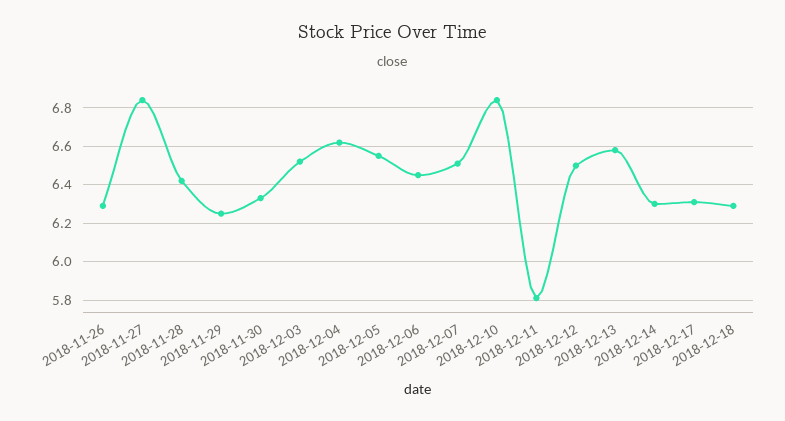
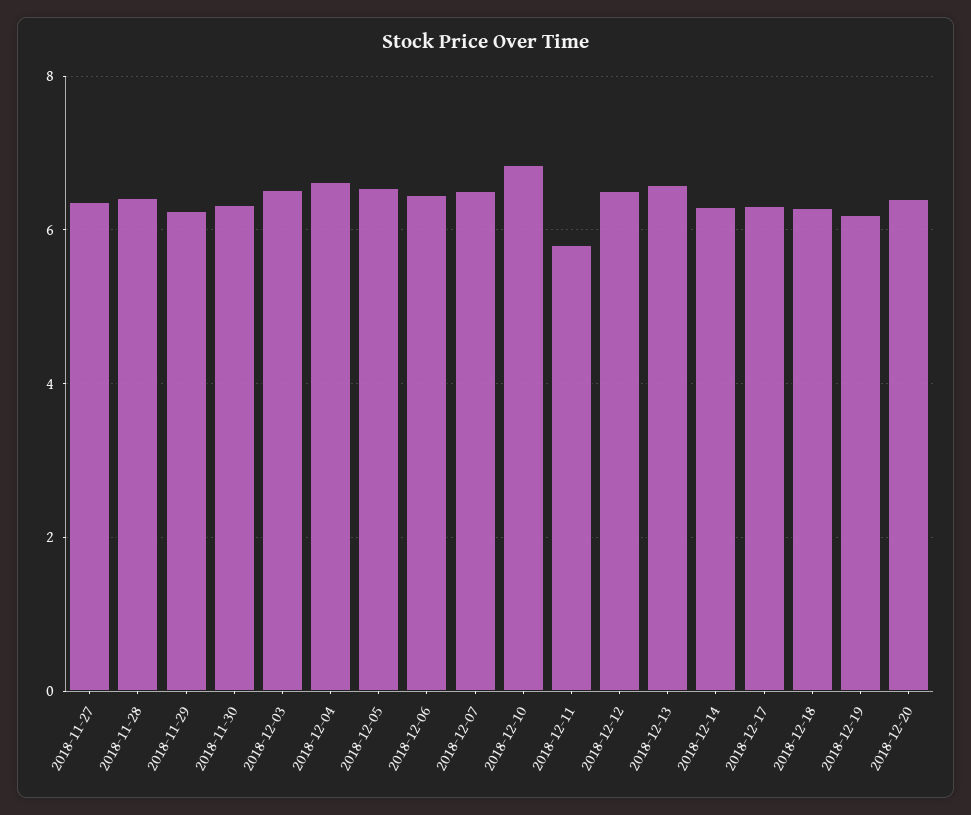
2018-11-26: 6.3 -> none
2018-11-27: 6.85 -> 6.4
2018-12-19: none -> 6.2
2018-12-20: none -> 6.4

